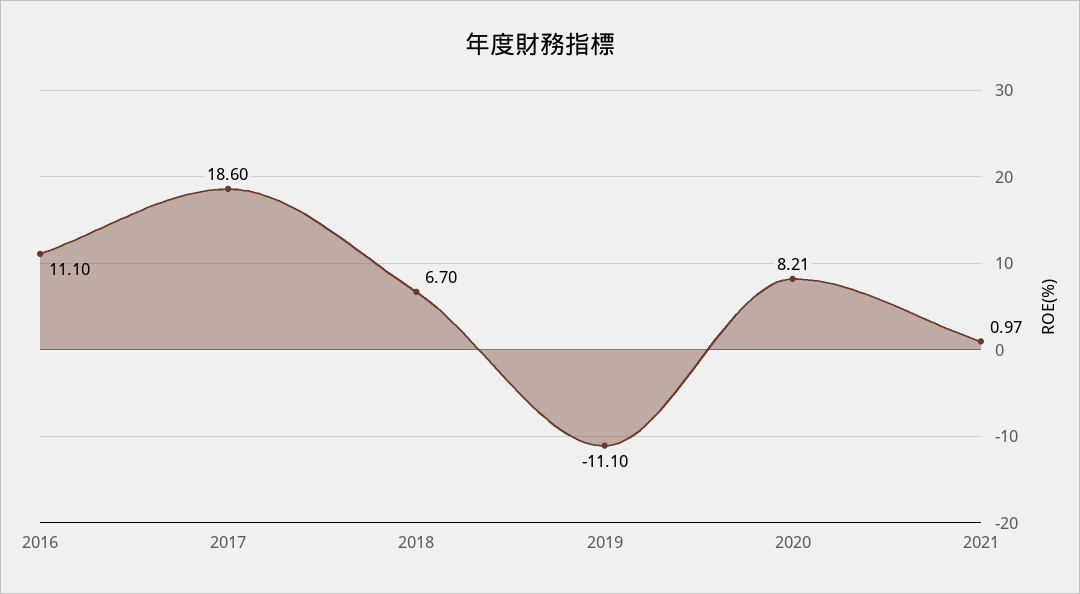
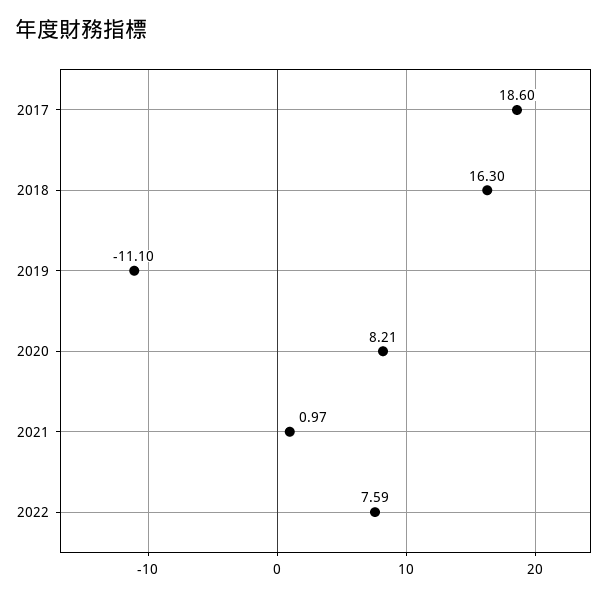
2016: 11.1 -> none
2018: 6.7 -> 16.3
2022: none -> 7.59

